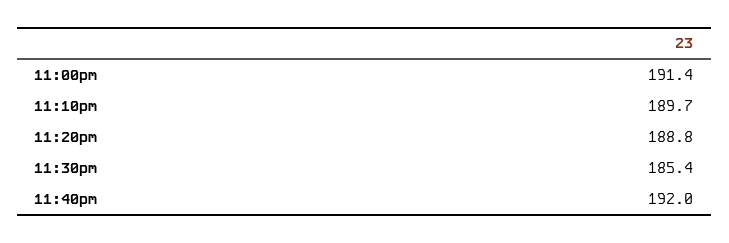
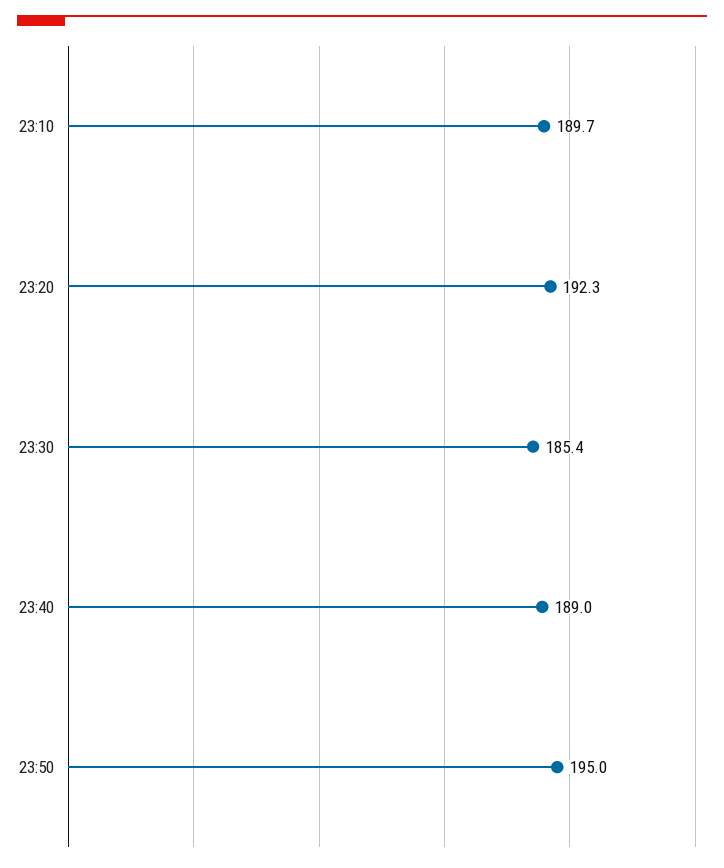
11:00pm: 191.4 -> none
11:20pm: 188.8 -> 192.3
11:40pm: 192 -> 189
23:50: none -> 195

